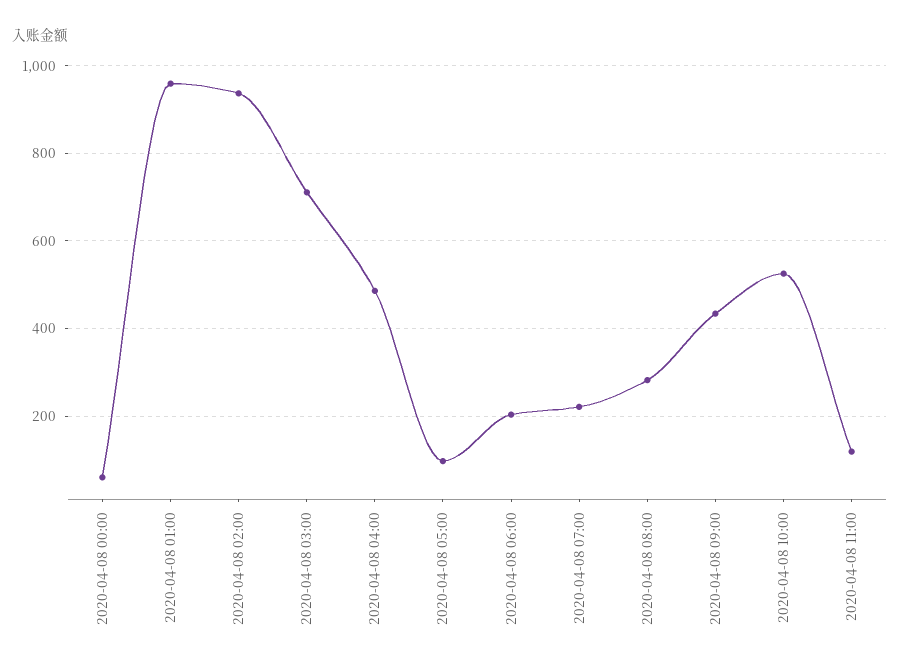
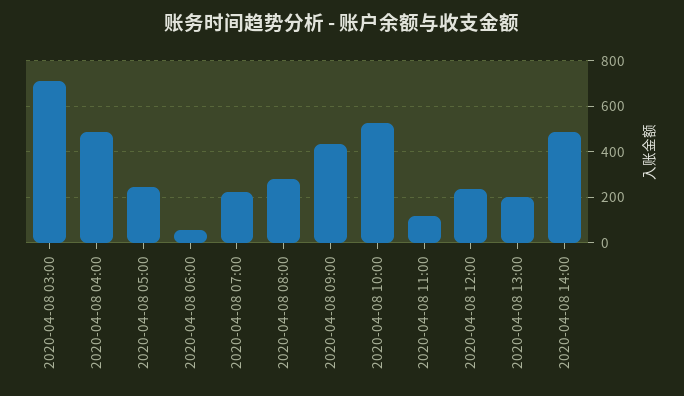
2020-04-08 00:00: 60 -> none
2020-04-08 01:00: 960 -> none
2020-04-08 02:00: 940 -> none
2020-04-08 05:00: 100 -> 250
2020-04-08 06:00: 200 -> 50
2020-04-08 12:00: none -> 250
2020-04-08 13:00: none -> 200
2020-04-08 14:00: none -> 500

